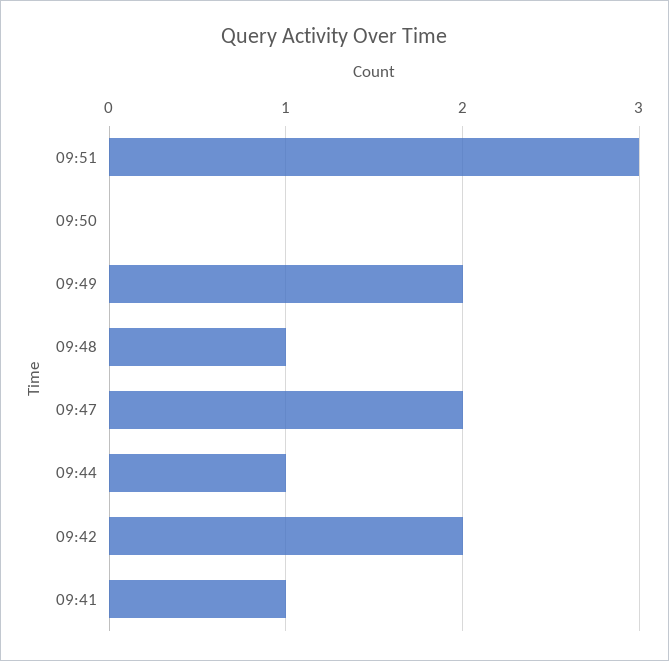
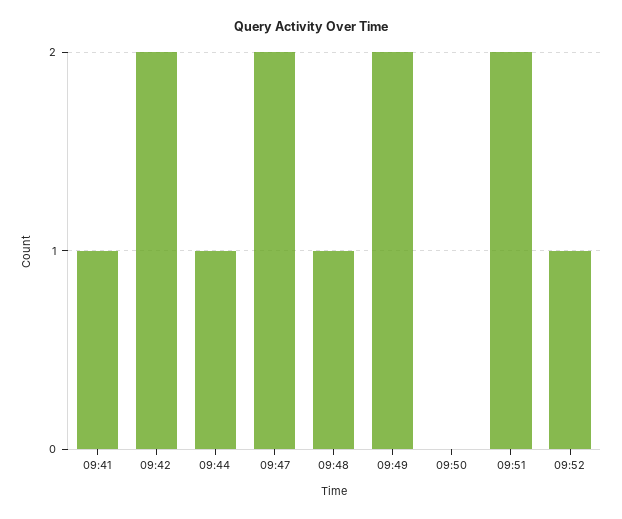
09:51: 3 -> 2
09:52: none -> 1

